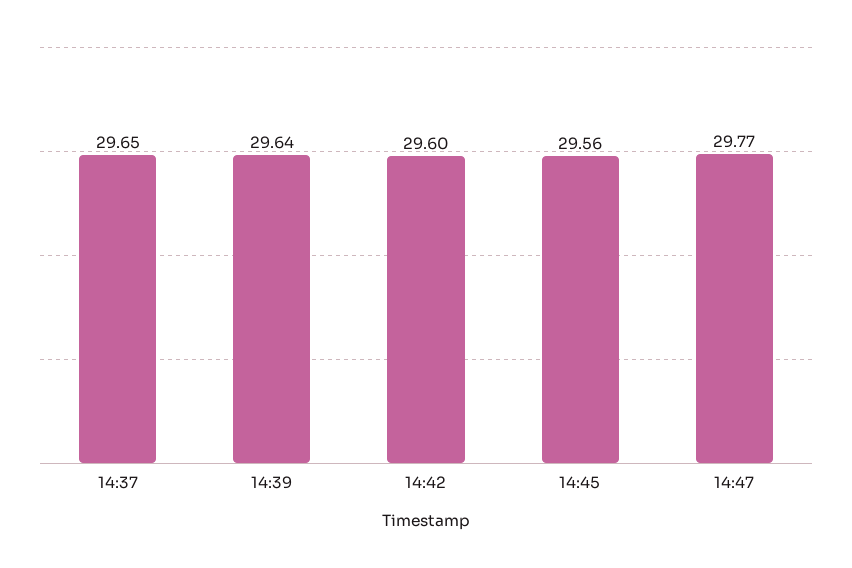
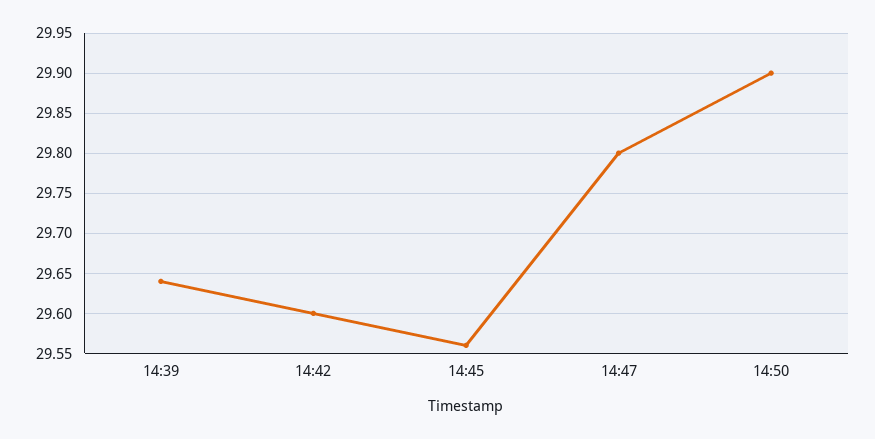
14:37: 29.65 -> none
14:47: 29.77 -> 29.8
14:50: none -> 29.9

